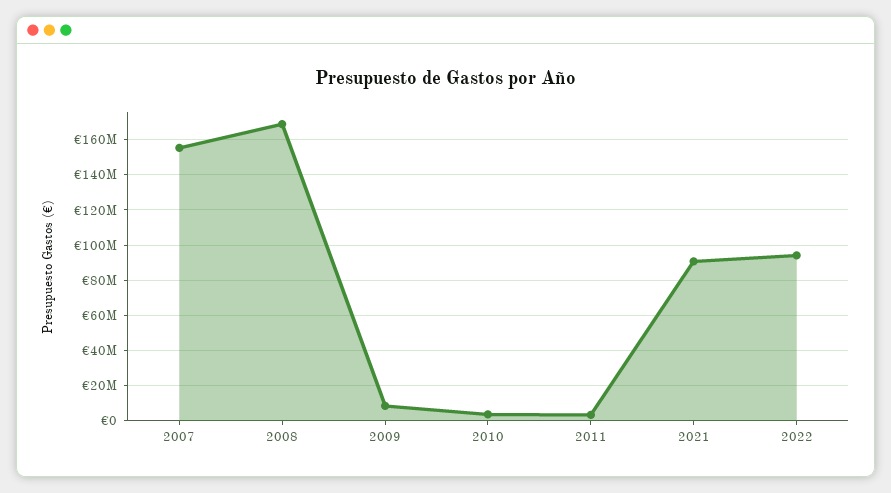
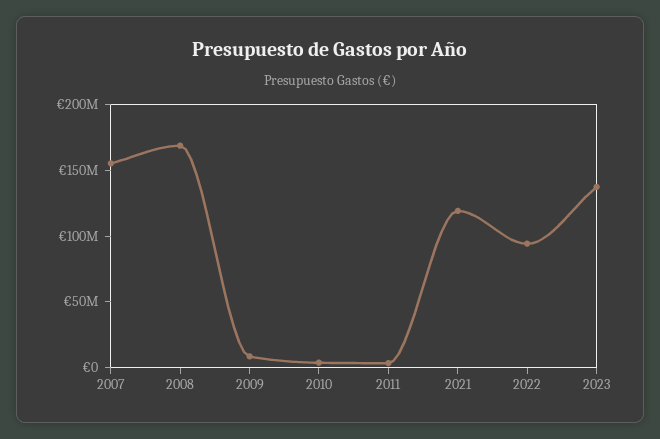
2021: 90000000 -> 120000000
2023: none -> 140000000

